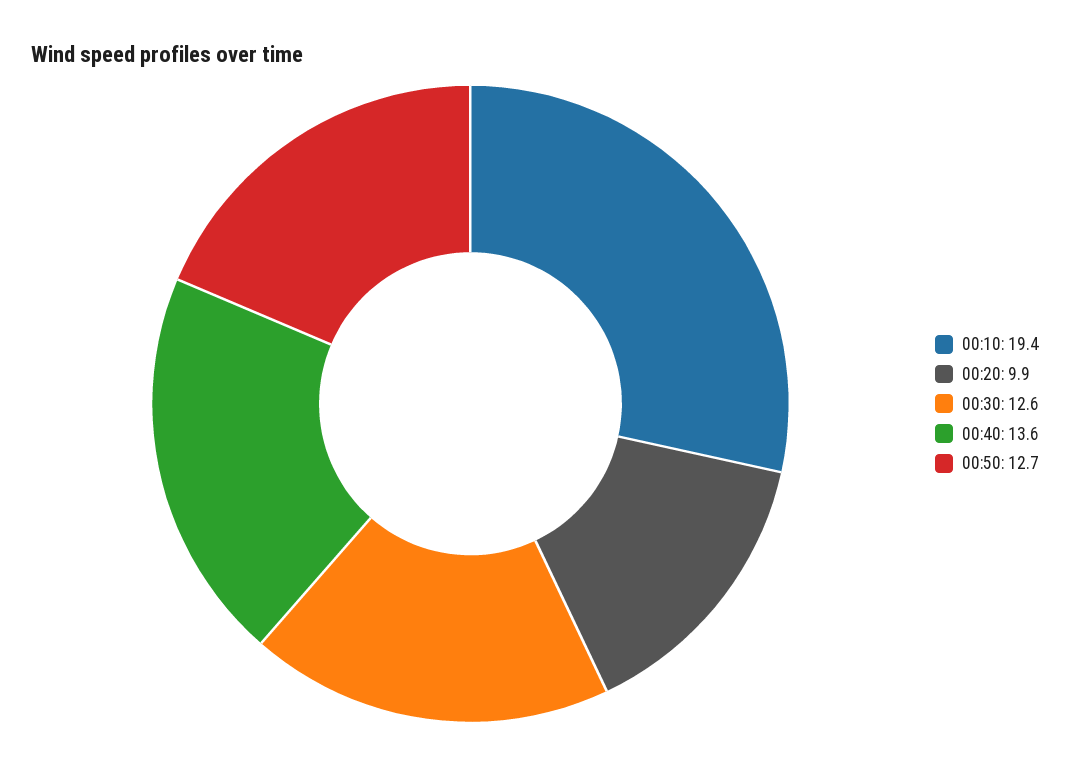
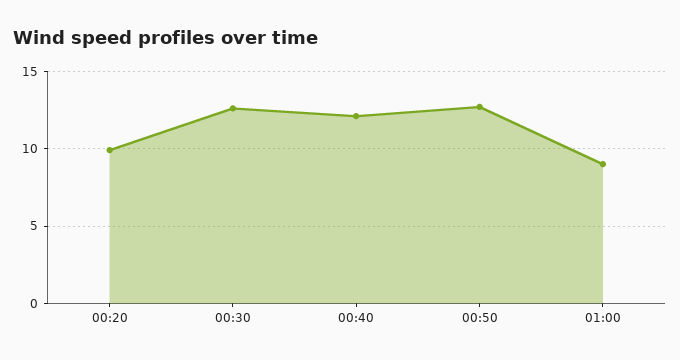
00:10: 19.4 -> none
00:40: 13.6 -> 12
01:00: none -> 9

